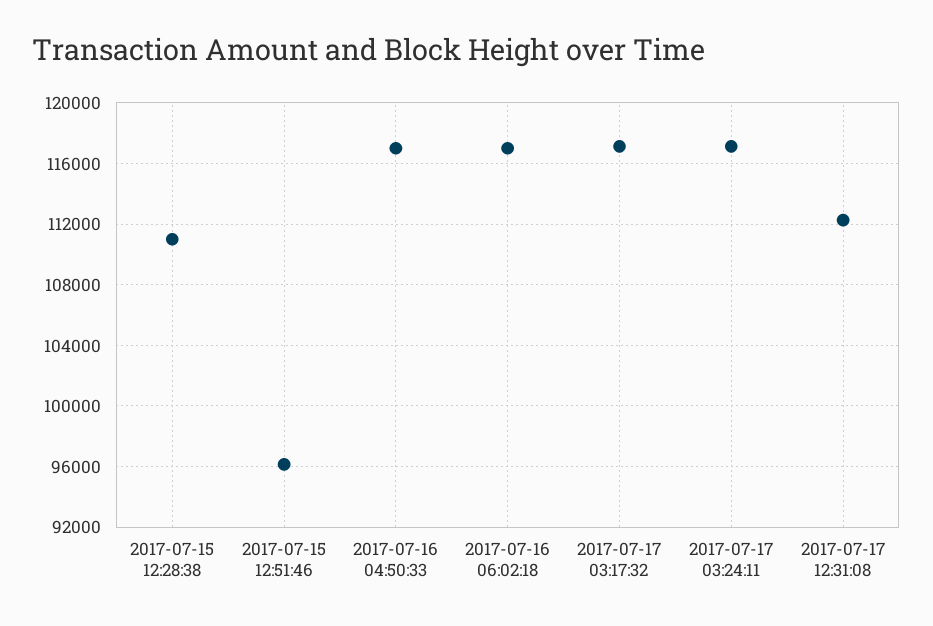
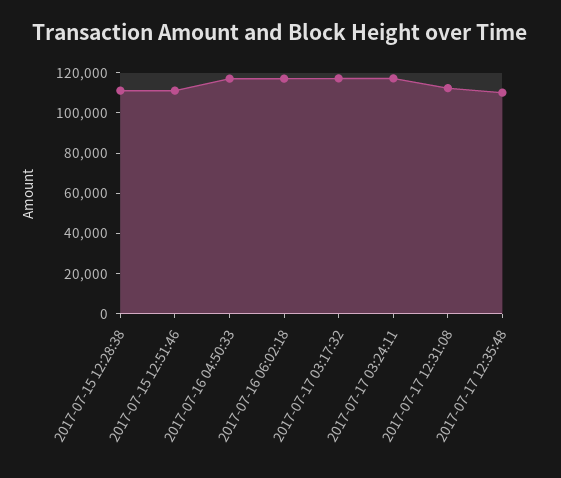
2017-07-15 12:51:46: 96000 -> 110000
2017-07-17 12:35:48: none -> 110000

